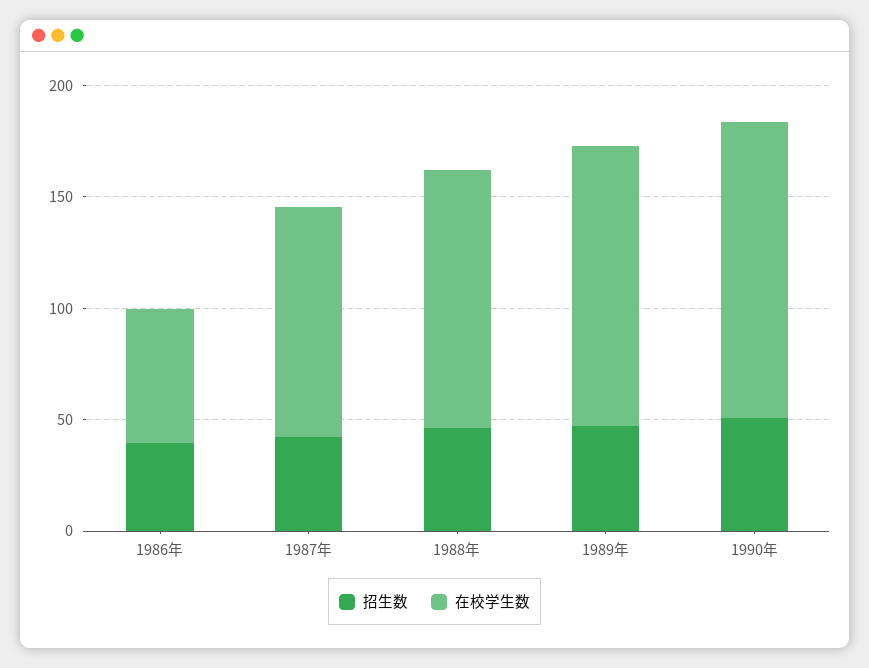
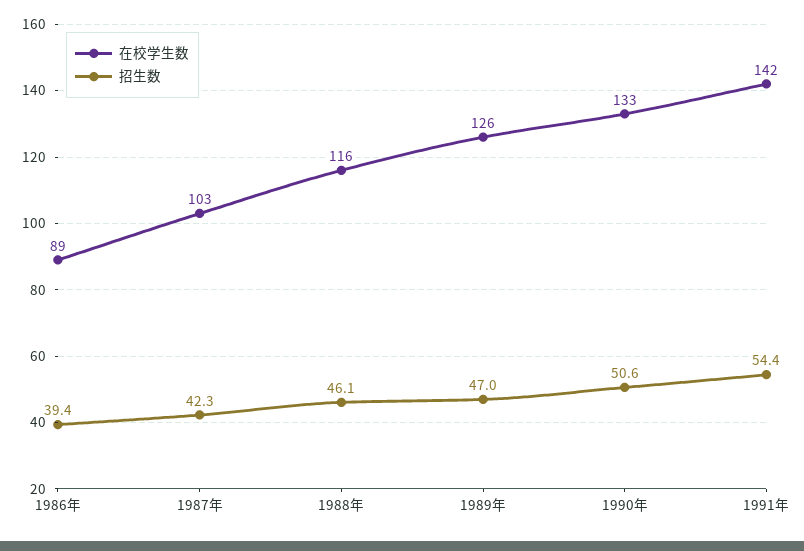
在校学生数, 1986年: 60 -> 89
在校学生数, 1991年: none -> 142
招生数, 1991年: none -> 54.4

